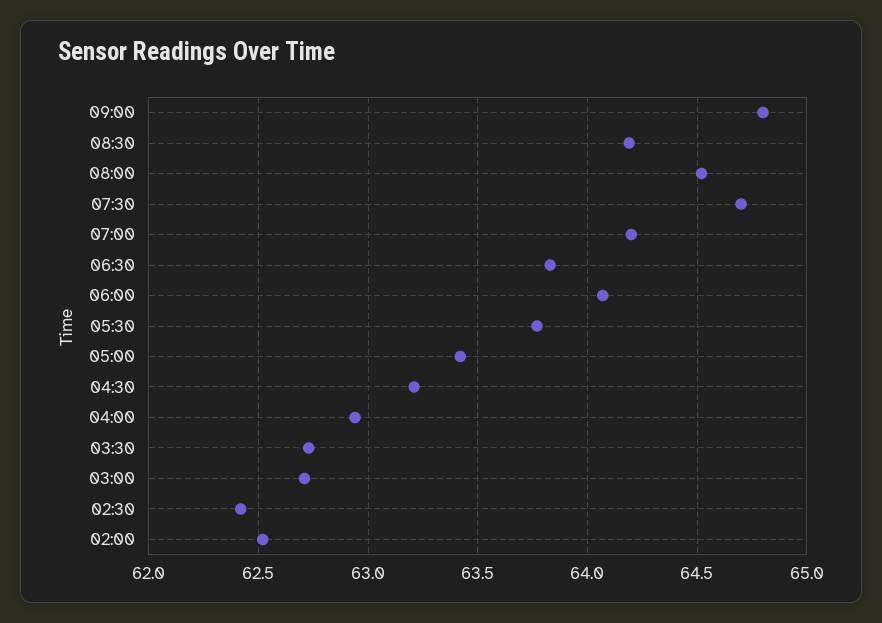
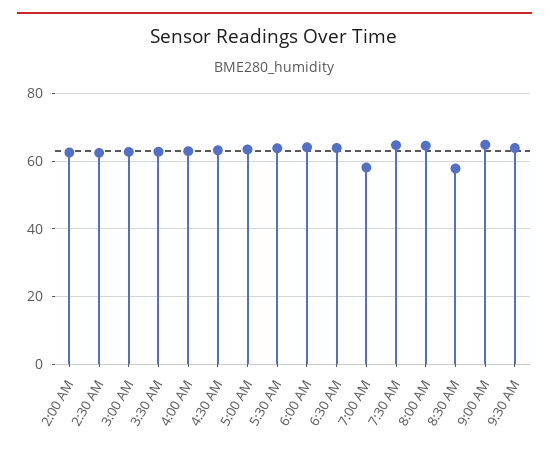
08:30: 64.2 -> 58
07:00: 64.2 -> 58
9:30 AM: none -> 64

